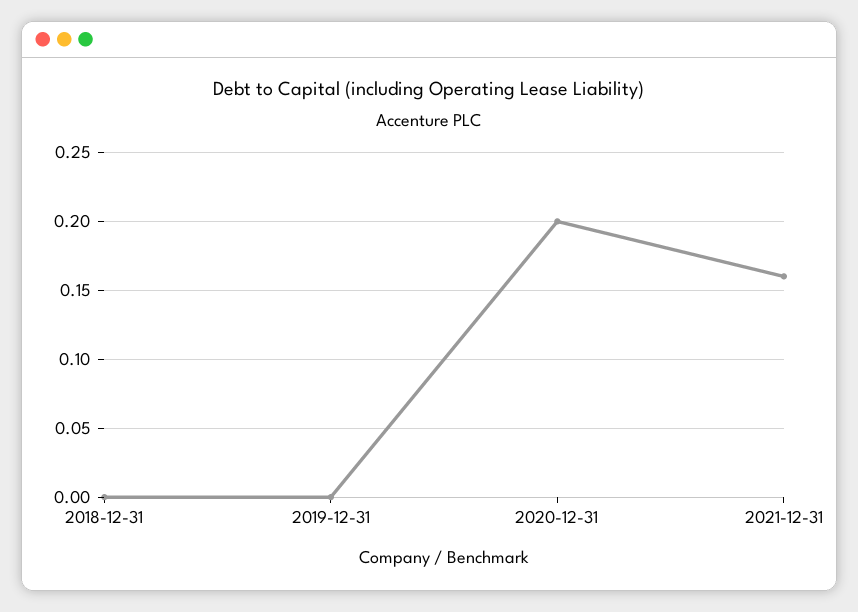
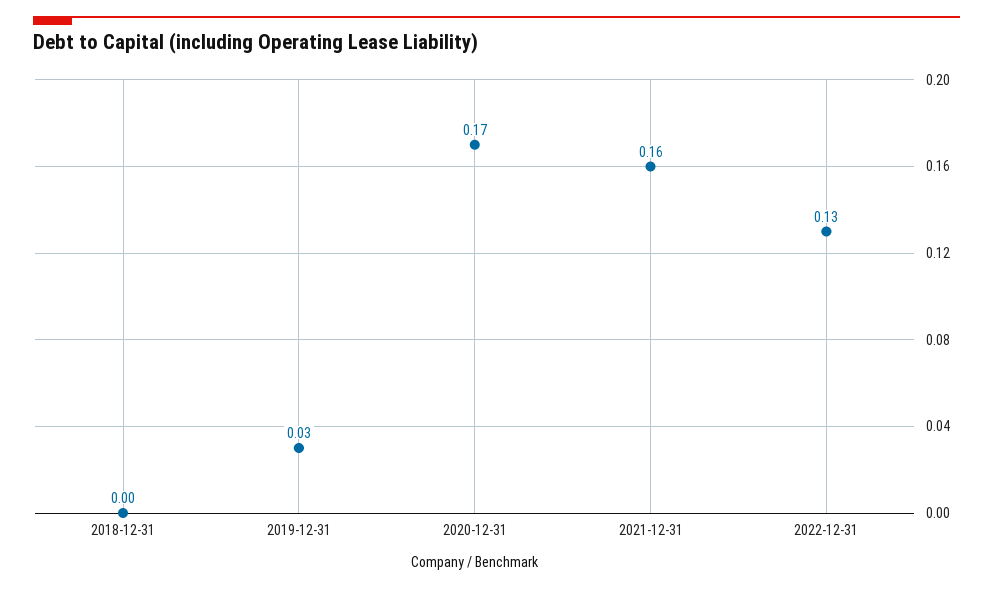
2019-12-31: 0 -> 0.03
2020-12-31: 0.2 -> 0.17
2022-12-31: none -> 0.13

